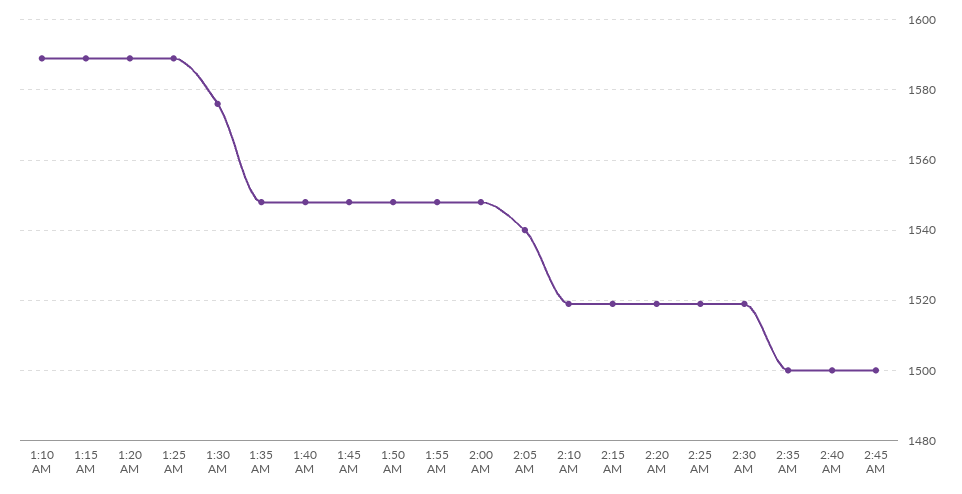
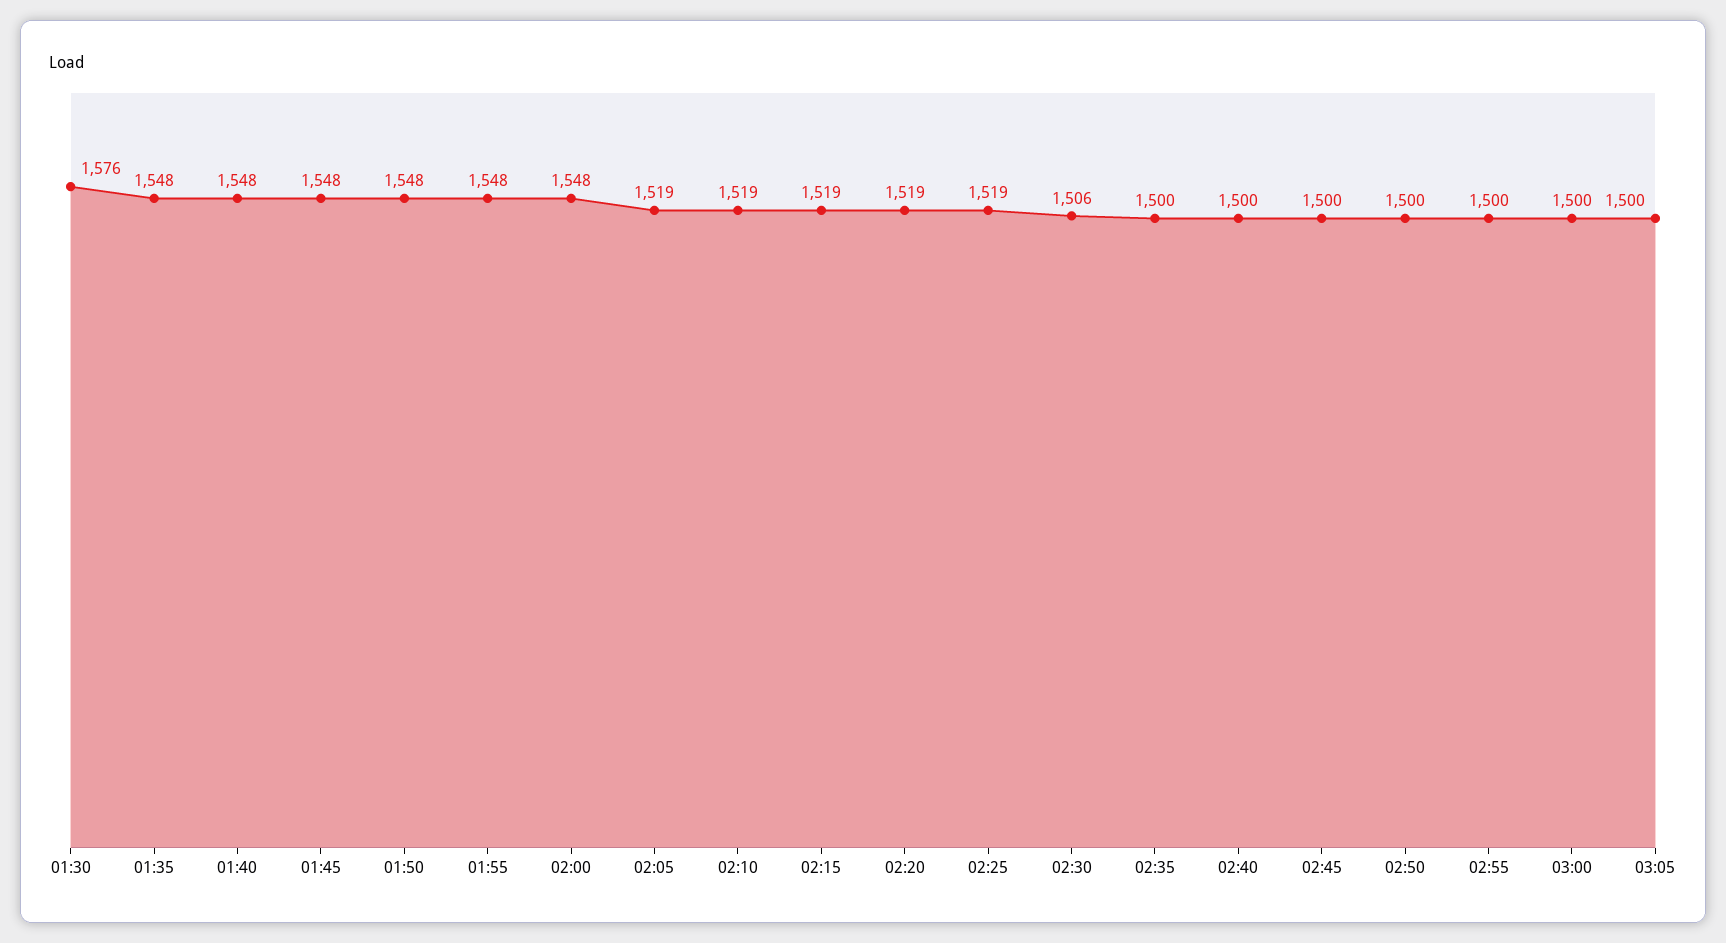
1:10 AM: 1590 -> none
1:15 AM: 1590 -> none
1:20 AM: 1590 -> none
1:25 AM: 1590 -> none
2:05 AM: 1540 -> 1519
2:30 AM: 1520 -> 1506
02:50: none -> 1500
02:55: none -> 1500
03:00: none -> 1500
03:05: none -> 1500

